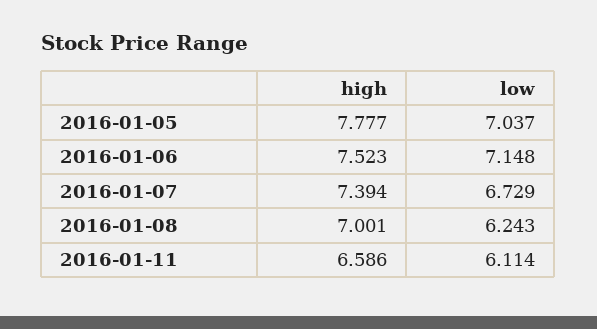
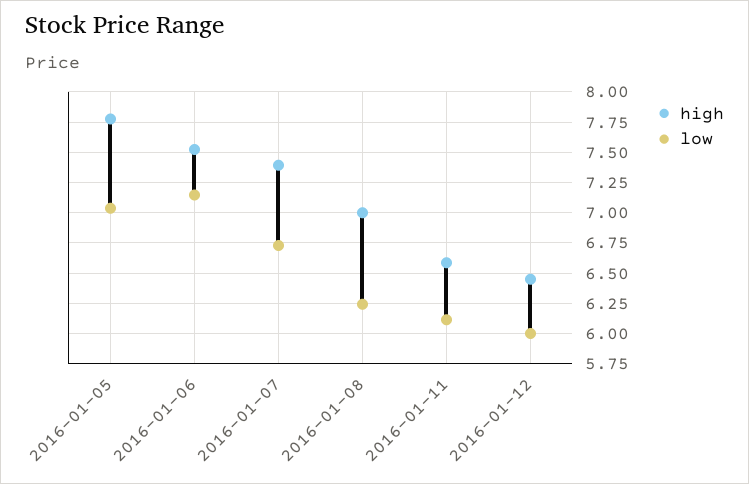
high, 2016-01-12: none -> 6.45
low, 2016-01-12: none -> 6

